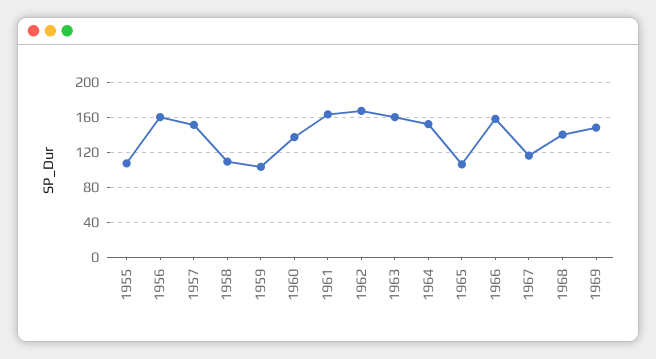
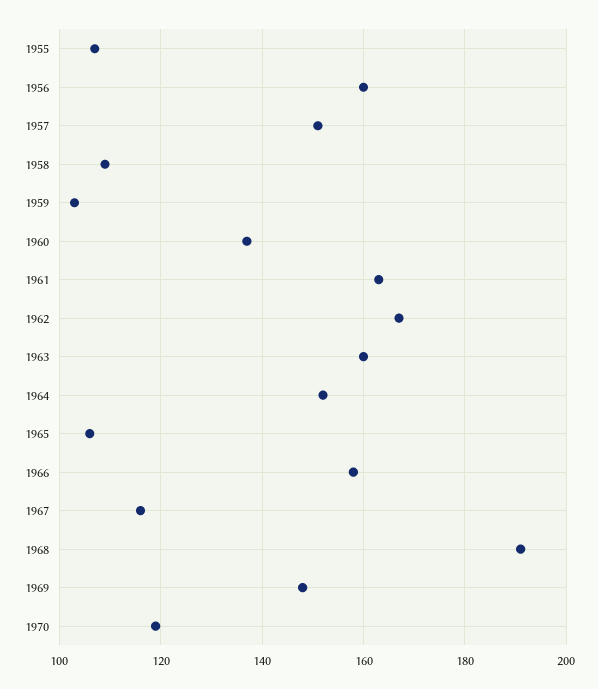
1968: 140 -> 190
1970: none -> 120

